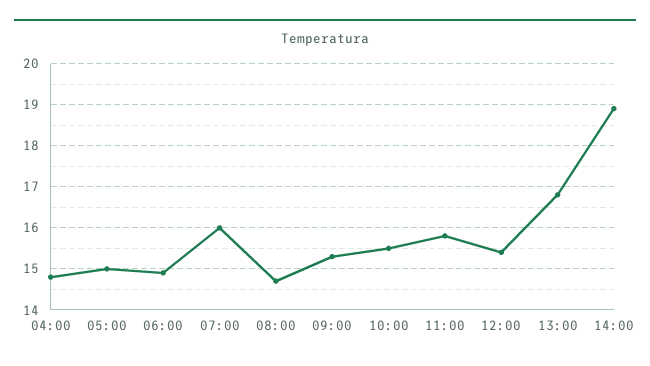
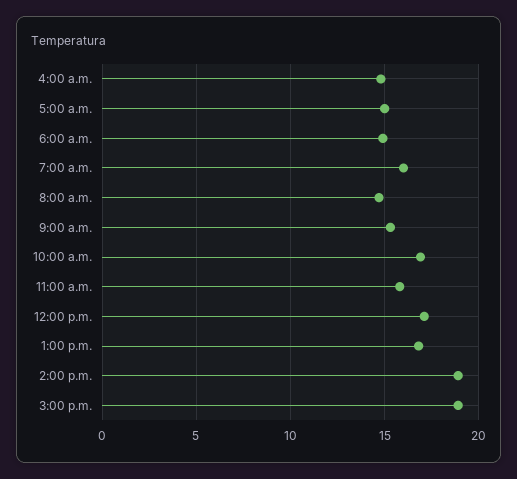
10:00: 15.5 -> 17
12:00: 15.5 -> 17
3:00 p.m.: none -> 19

